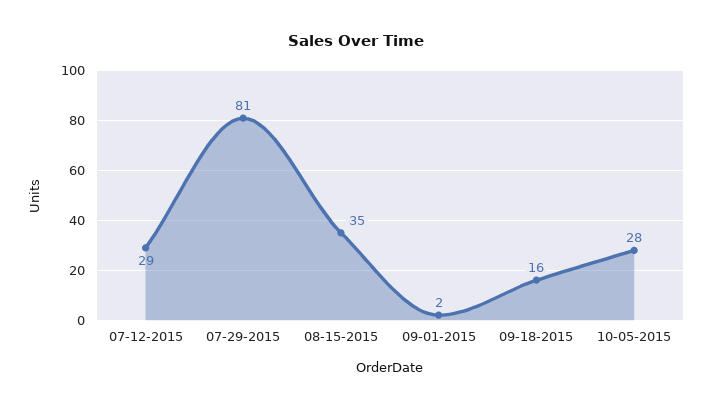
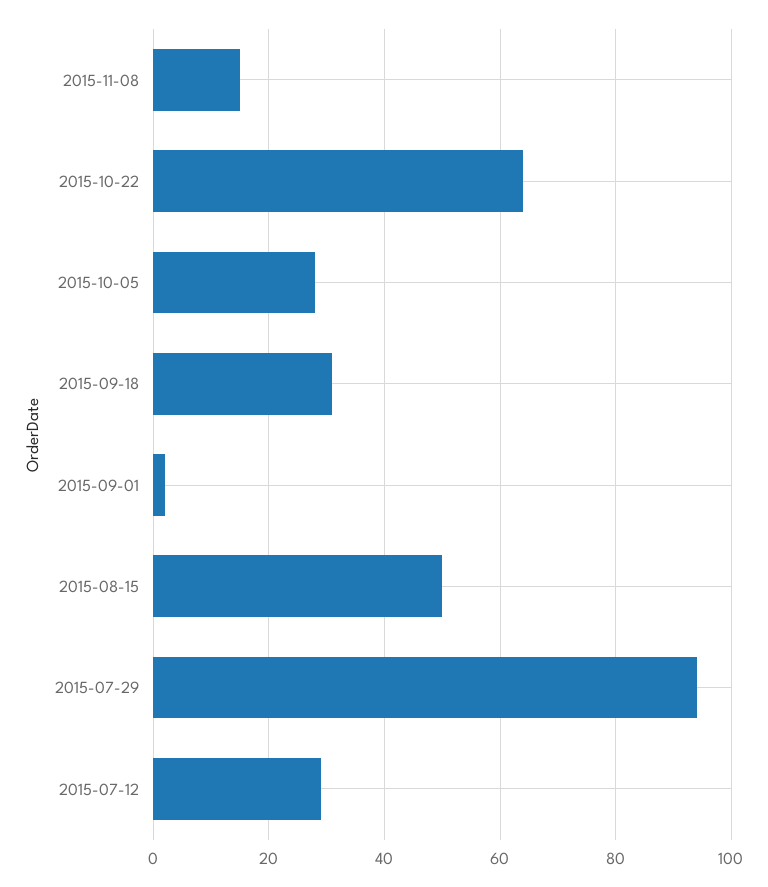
07-29-2015: 81 -> 95
08-15-2015: 35 -> 50
09-18-2015: 16 -> 30
2015-11-08: none -> 15
2015-10-22: none -> 65

